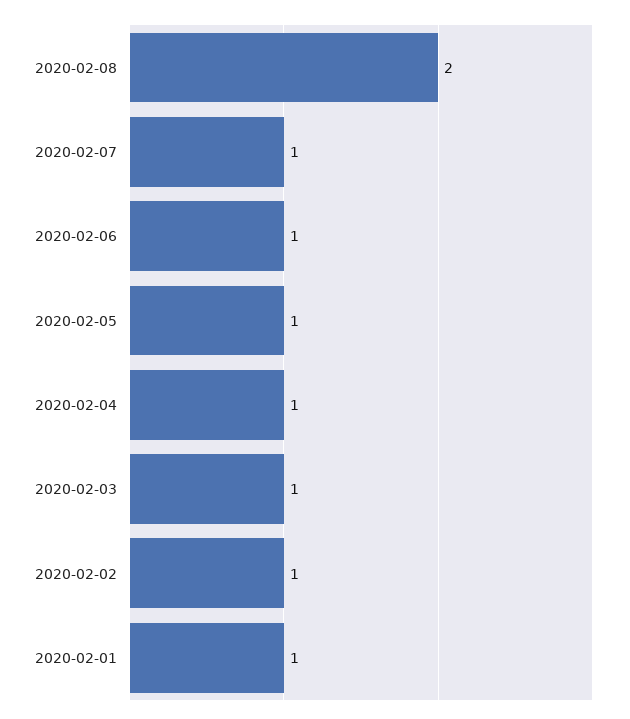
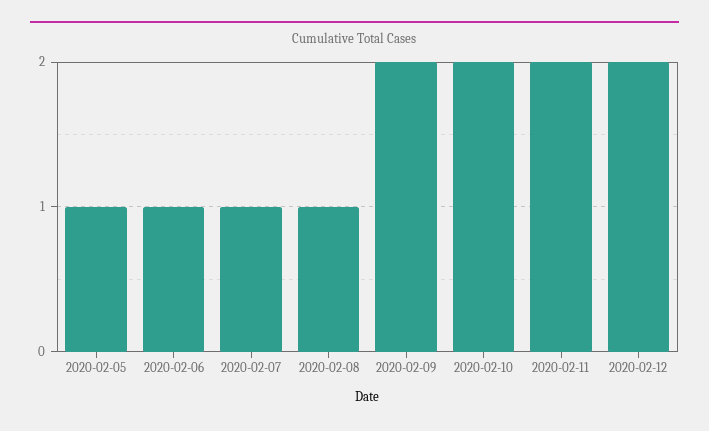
2020-02-08: 2 -> 1
2020-02-04: 1 -> none
2020-02-03: 1 -> none
2020-02-02: 1 -> none
2020-02-01: 1 -> none
2020-02-09: none -> 2
2020-02-10: none -> 2
2020-02-11: none -> 2
2020-02-12: none -> 2

